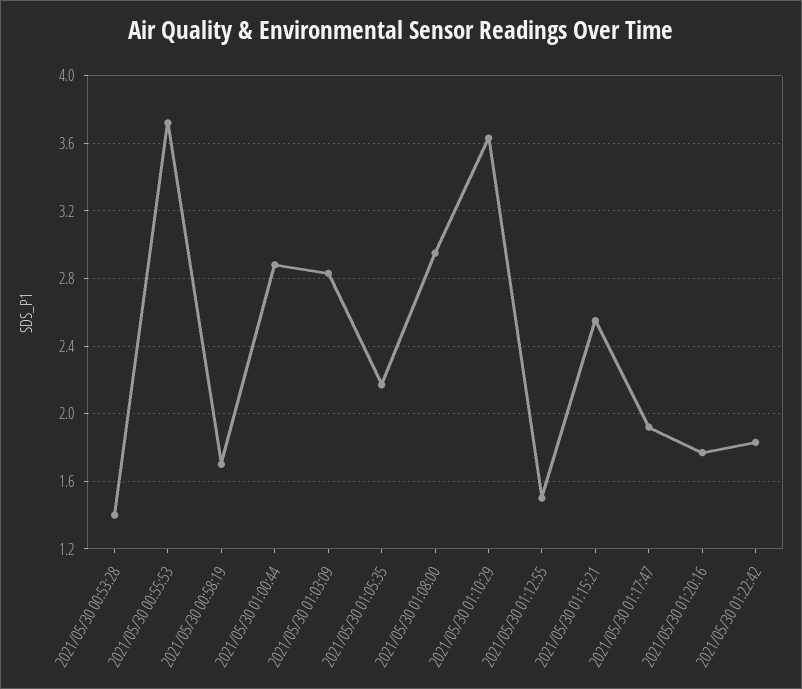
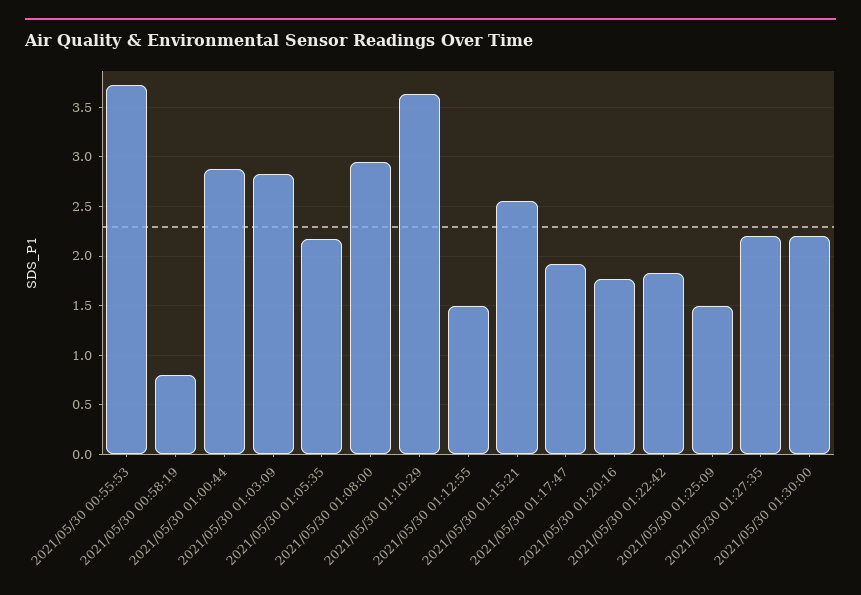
2021/05/30 00:53:28: 1.4 -> none
2021/05/30 00:58:19: 1.7 -> 0.8
2021/05/30 01:25:09: none -> 1.5
2021/05/30 01:27:35: none -> 2.2
2021/05/30 01:30:00: none -> 2.2

